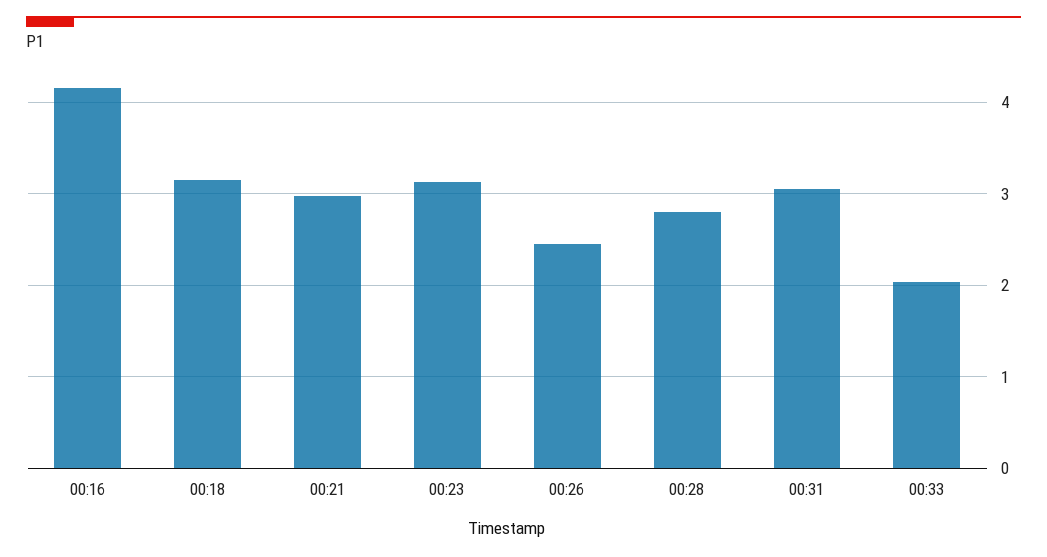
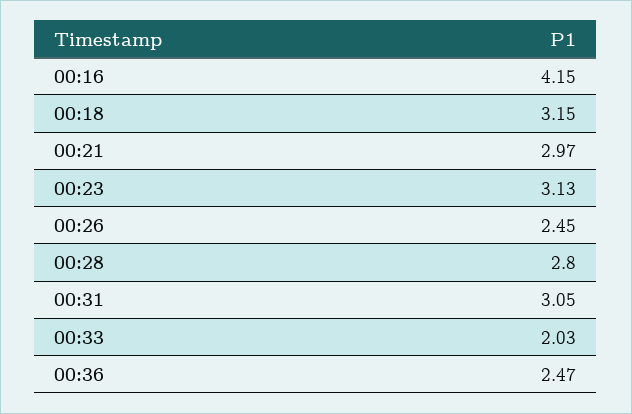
00:36: none -> 2.47

